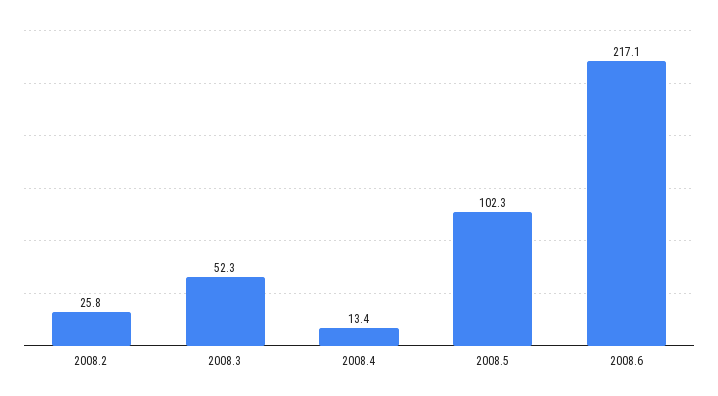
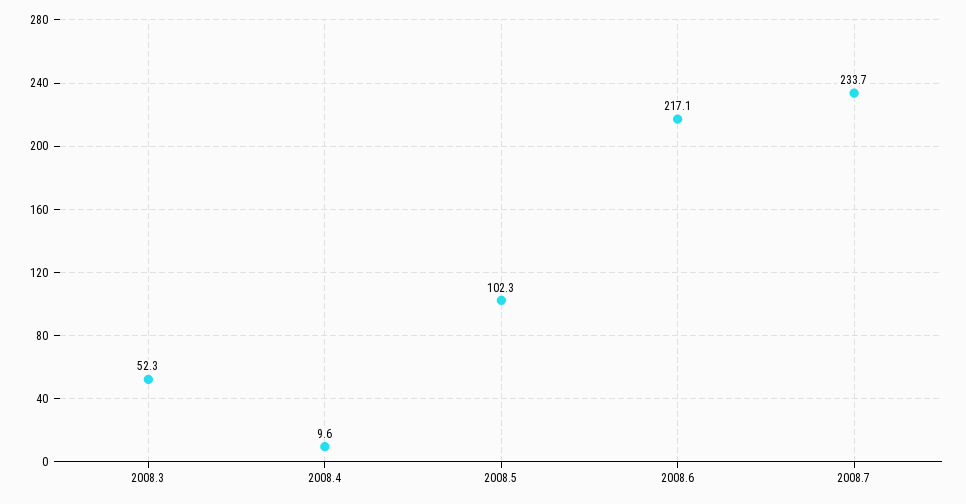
2008.2: 25.8 -> none
2008.4: 13.4 -> 9.6
2008.7: none -> 233.7

